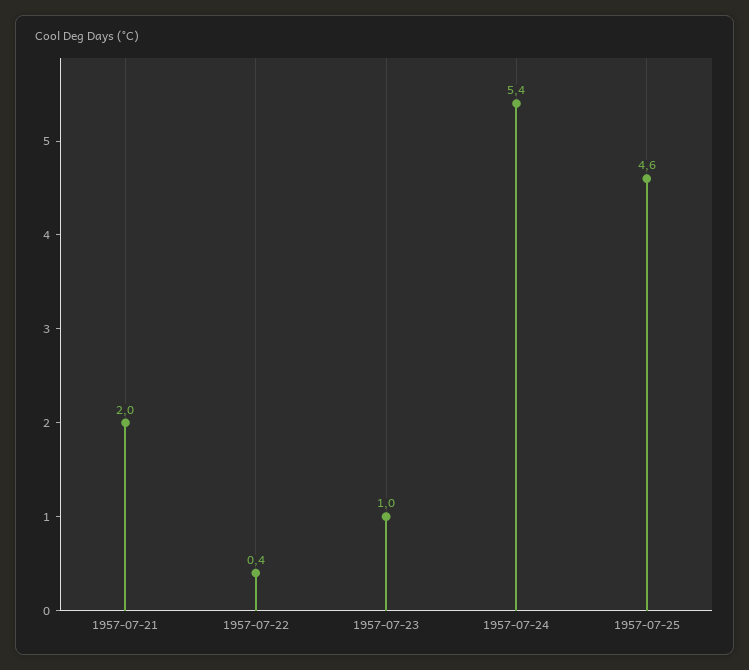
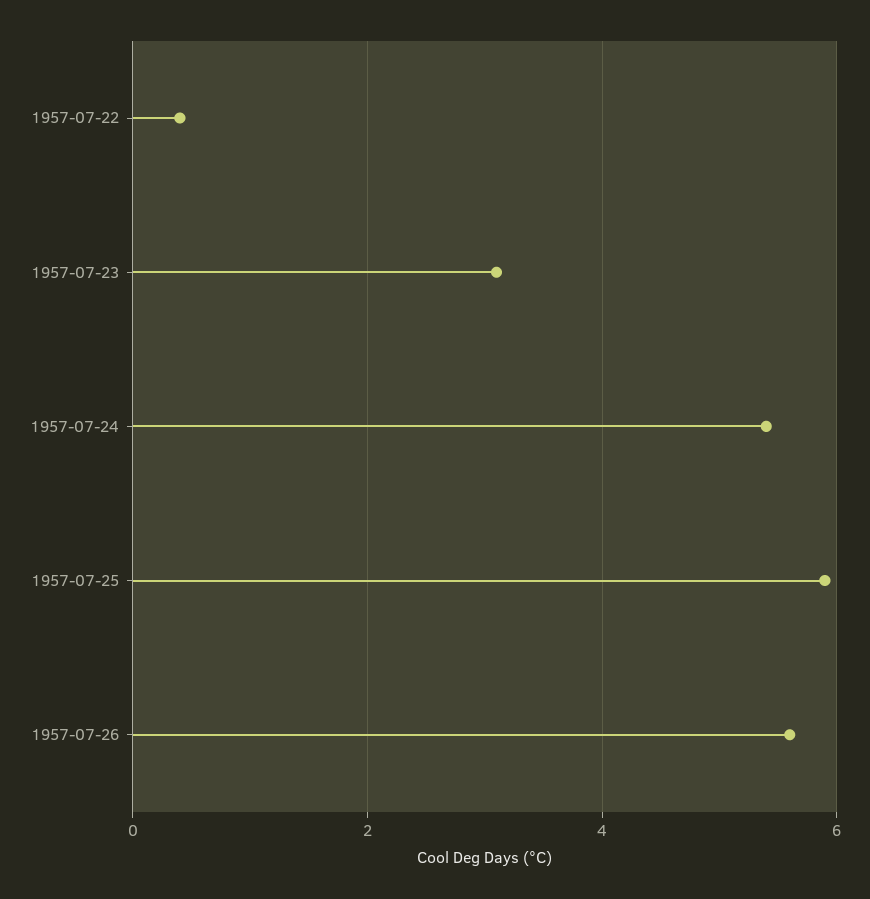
1957-07-21: 2 -> none
1957-07-23: 1 -> 3
1957-07-25: 4.6 -> 6
1957-07-26: none -> 5.5

